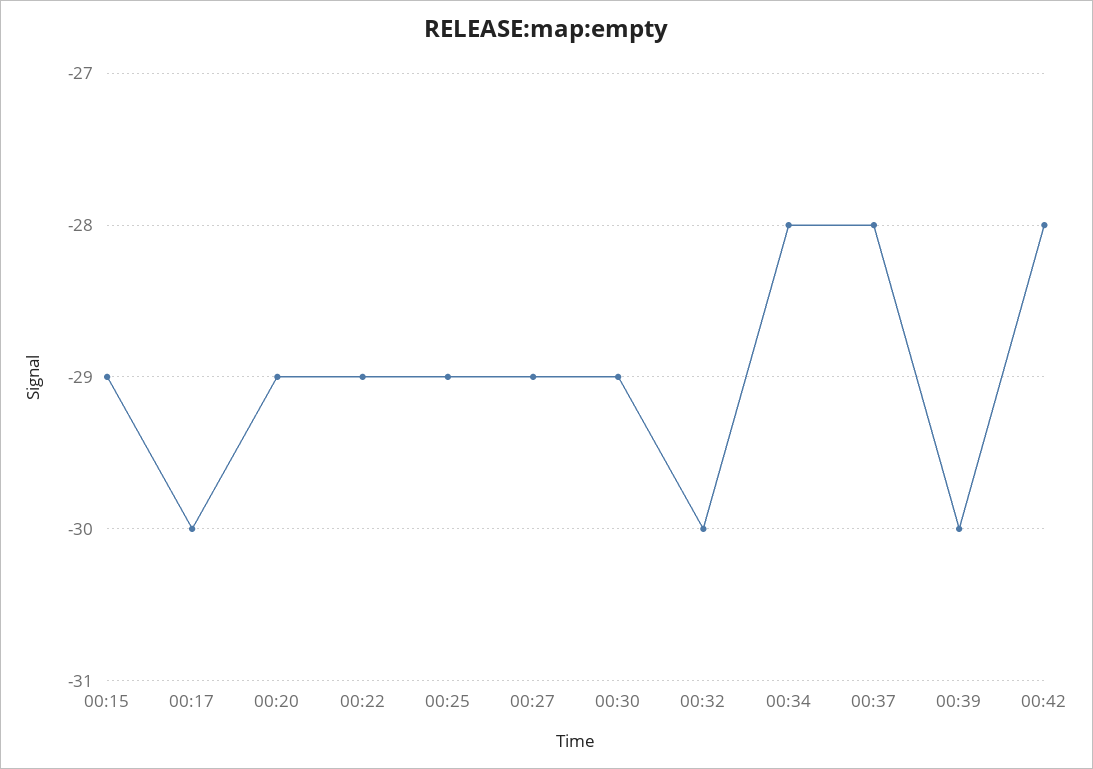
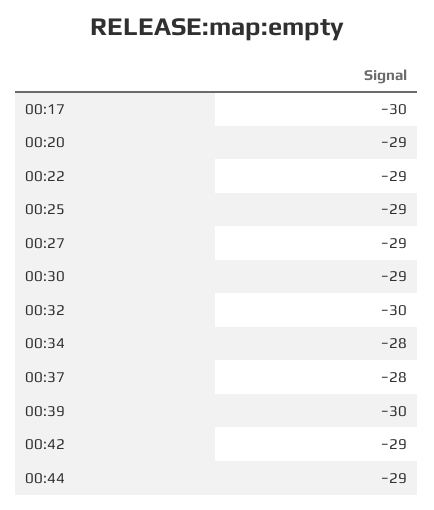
00:15: -29 -> none
00:42: -28 -> -29
00:44: none -> -29

